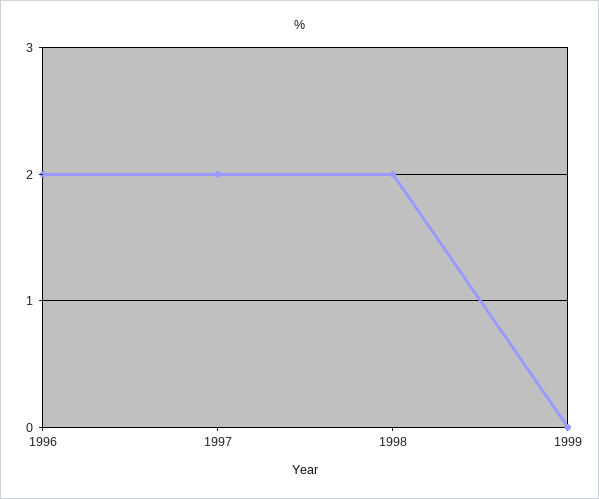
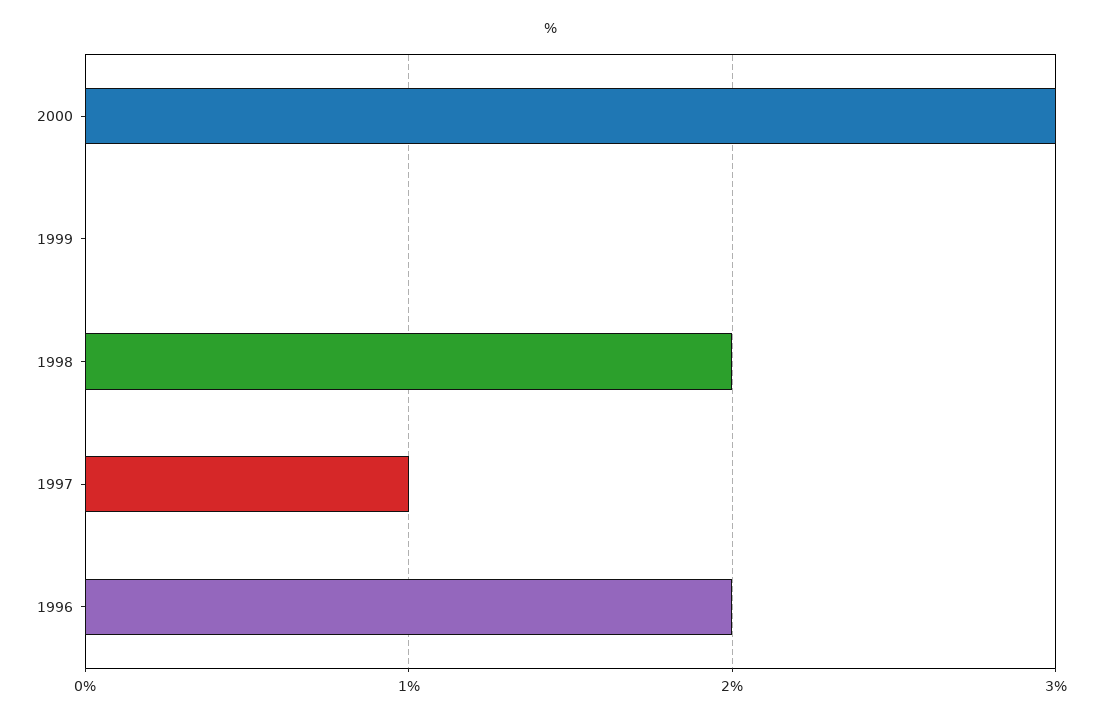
1997: 2 -> 1
2000: none -> 3

